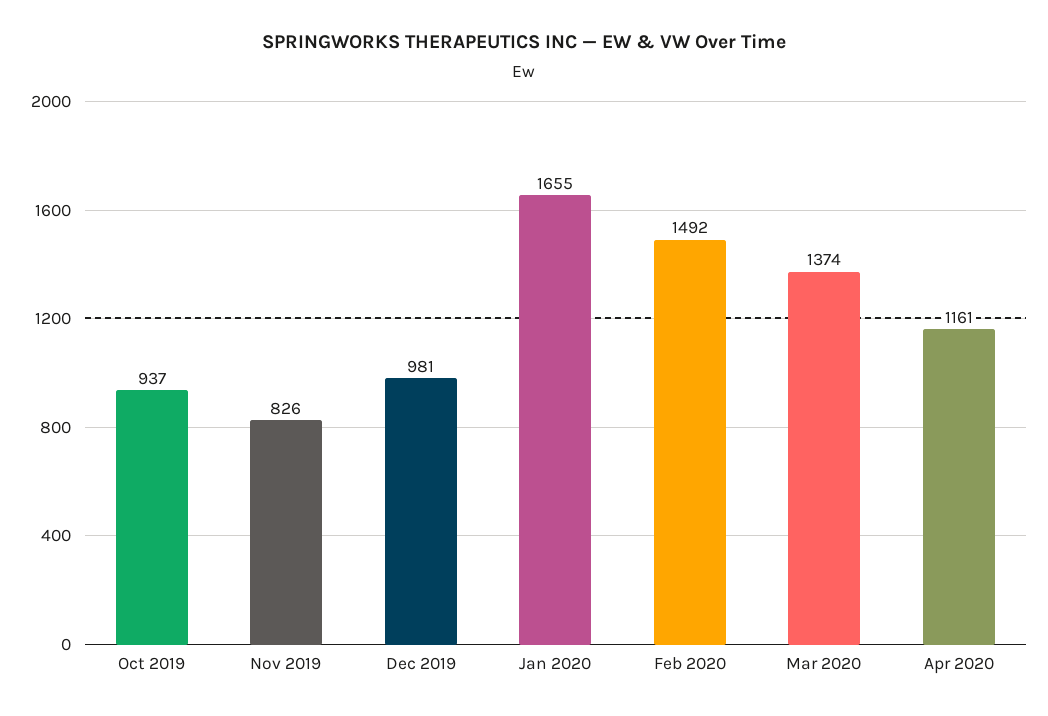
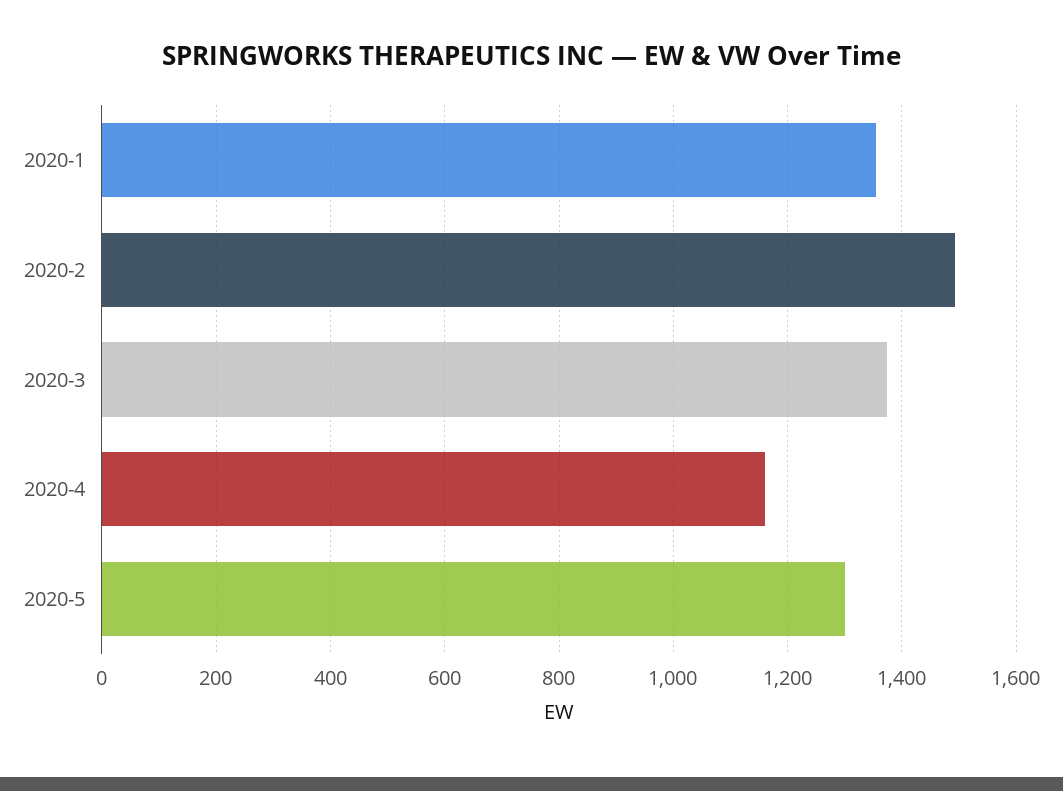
Oct 2019: 937 -> none
Nov 2019: 826 -> none
Dec 2019: 981 -> none
Jan 2020: 1655 -> 1360
2020-5: none -> 1300

